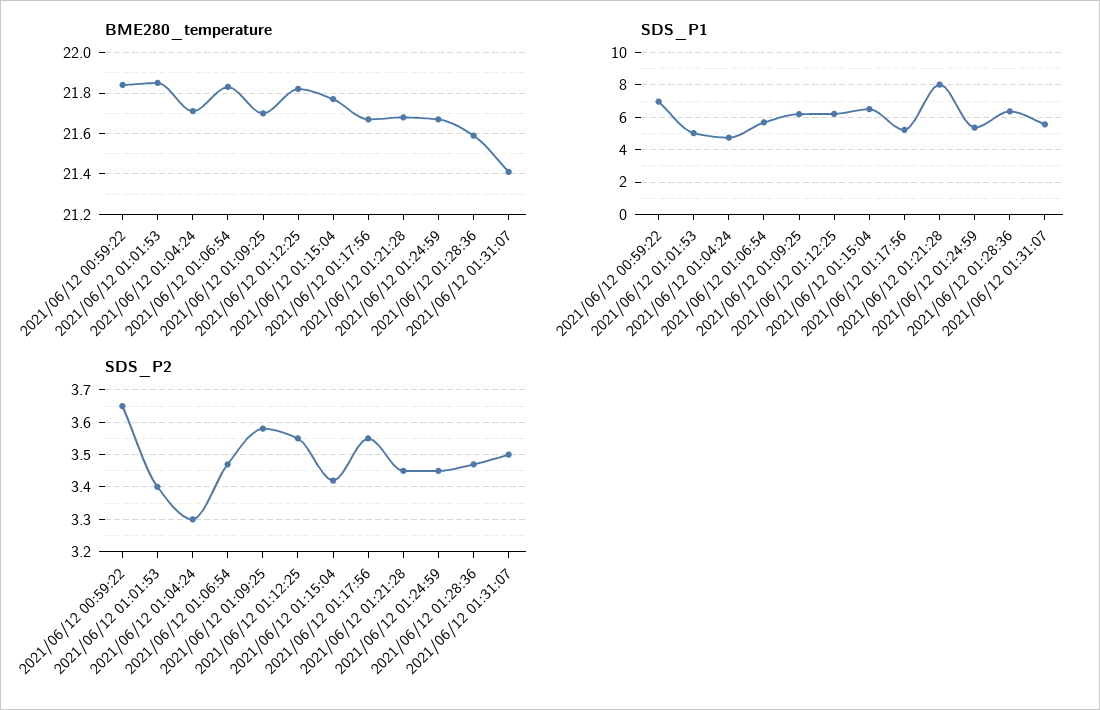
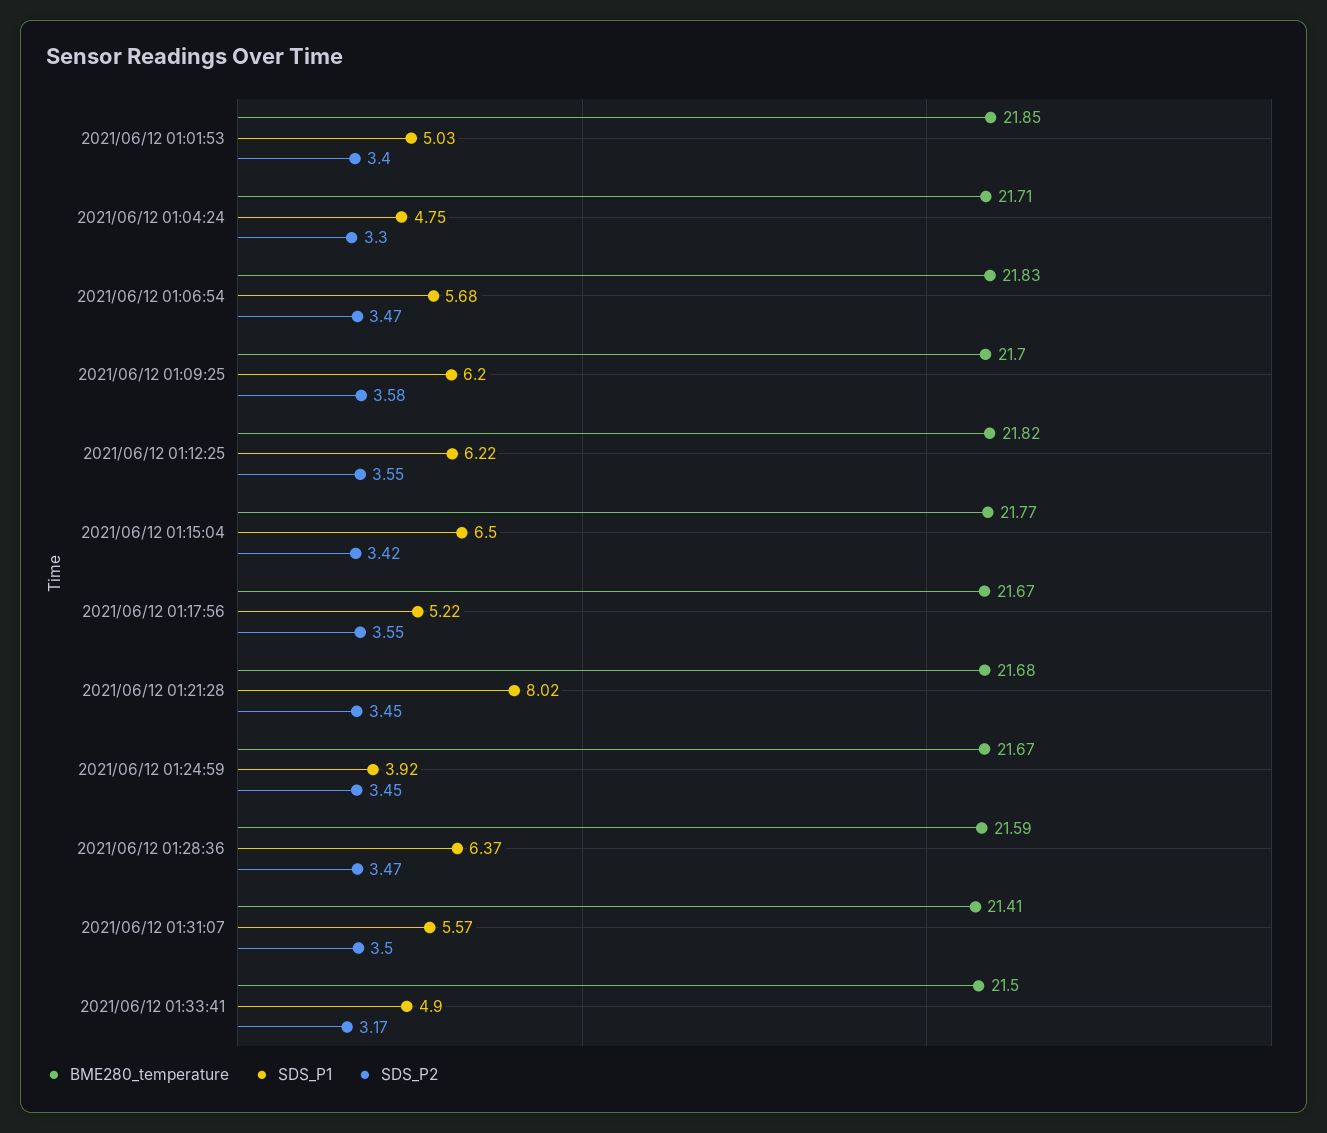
BME280_temperature, 2021/06/12 00:59:22: 21.85 -> none
SDS_P1, 2021/06/12 00:59:22: 7 -> none
SDS_P1, 2021/06/12 01:24:59: 5.5 -> 3.92
SDS_P2, 2021/06/12 00:59:22: 3.65 -> none
BME280_temperature, 2021/06/12 01:33:41: none -> 21.5
SDS_P1, 2021/06/12 01:33:41: none -> 4.9
SDS_P2, 2021/06/12 01:33:41: none -> 3.17

